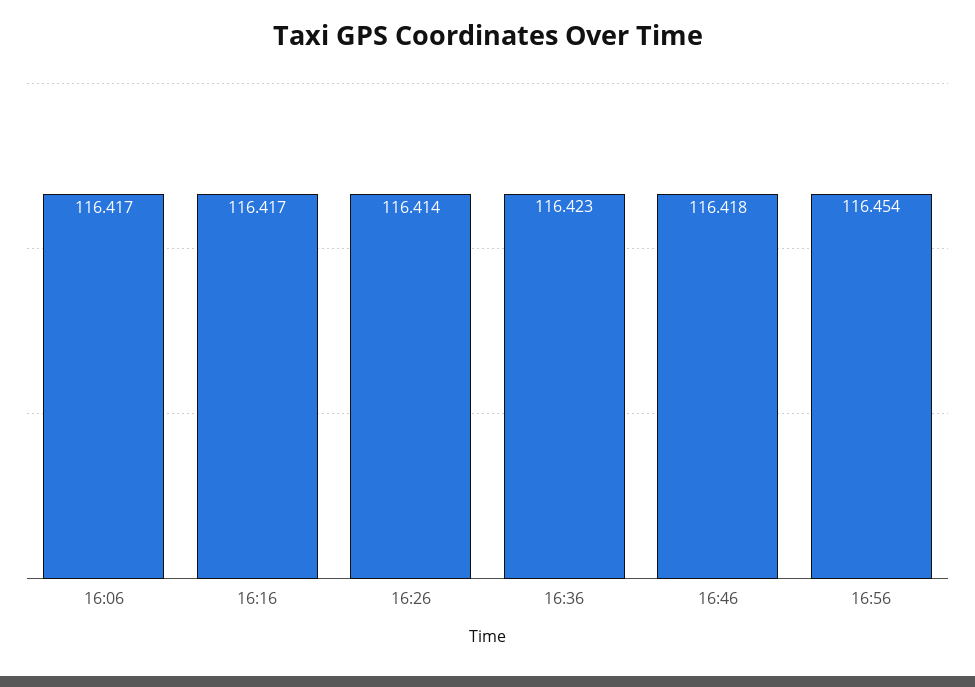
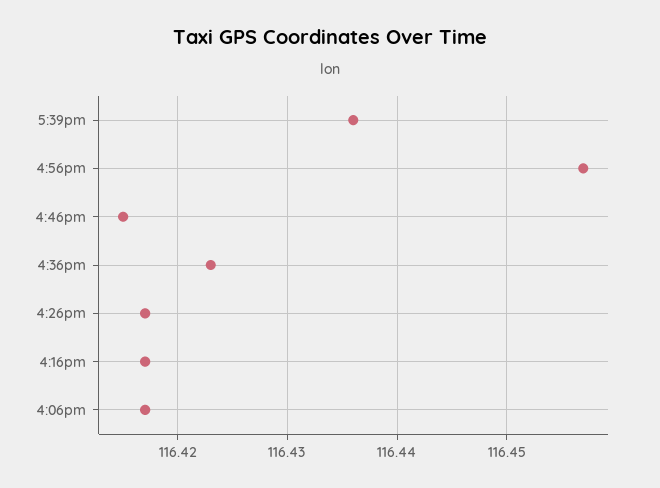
16:26: 116.414 -> 116.417
16:46: 116.418 -> 116.415
16:56: 116.454 -> 116.457
5:39pm: none -> 116.436

